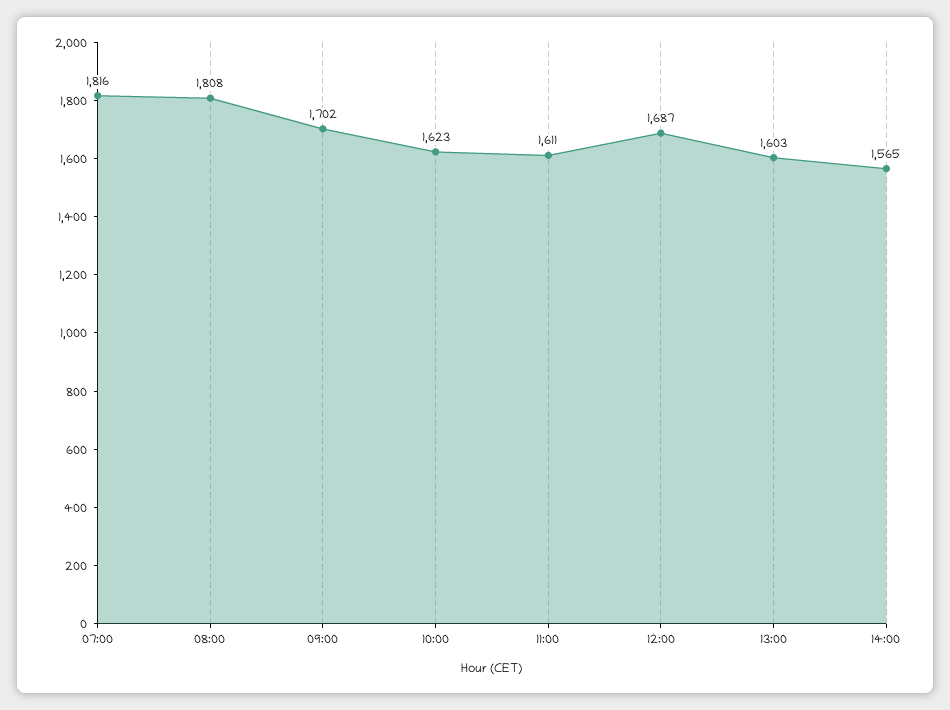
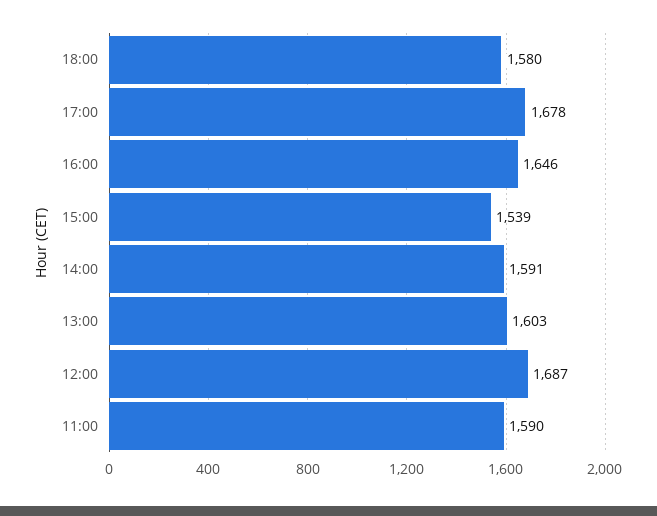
07:00: 1816 -> none
08:00: 1808 -> none
09:00: 1702 -> none
10:00: 1623 -> none
11:00: 1611 -> 1590
14:00: 1565 -> 1591
18:00: none -> 1580
17:00: none -> 1678
16:00: none -> 1646
15:00: none -> 1539

